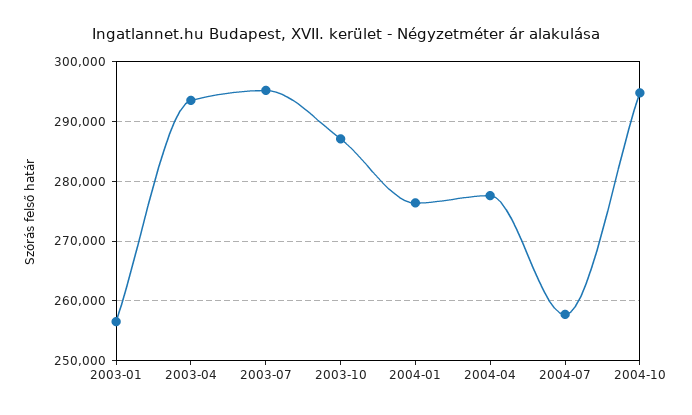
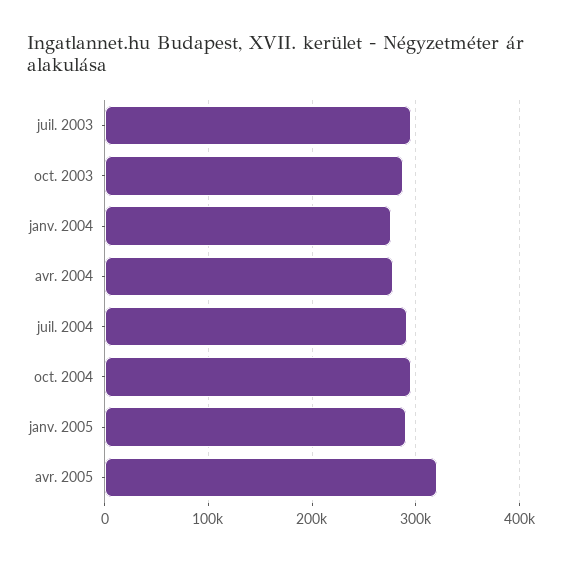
2003-01: 256000 -> none
2003-04: 294000 -> none
2004-07: 258000 -> 290000
janv. 2005: none -> 290000
avr. 2005: none -> 320000

